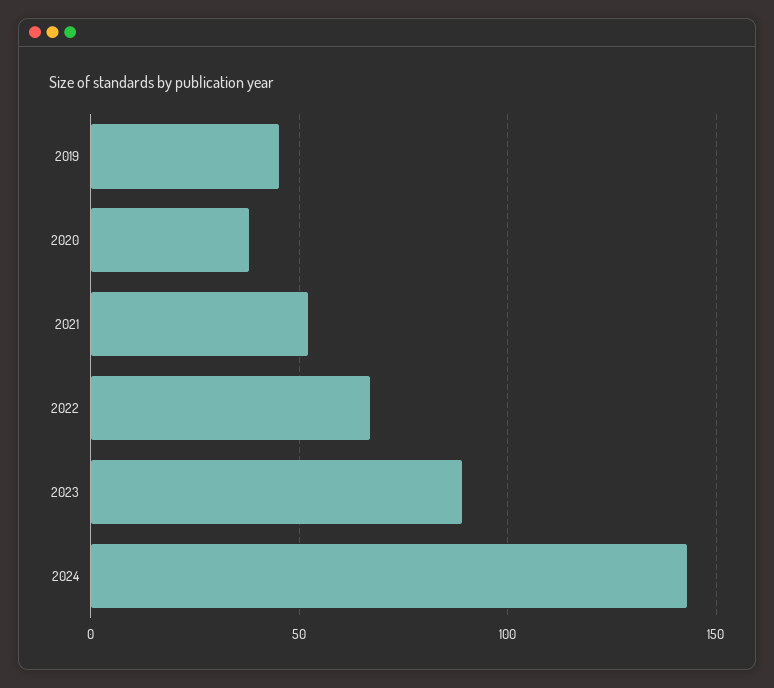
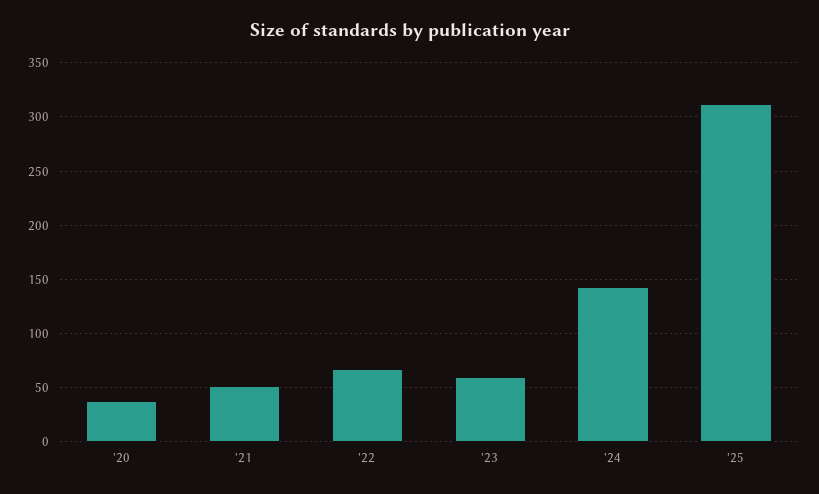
2019: 45 -> none
2023: 90 -> 60
'25: none -> 310

